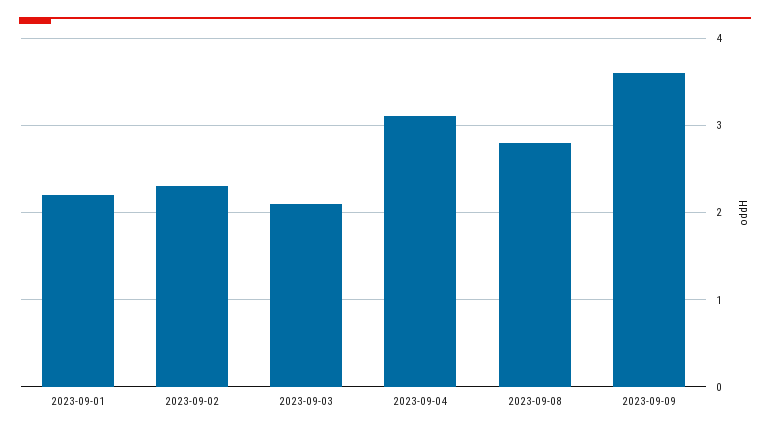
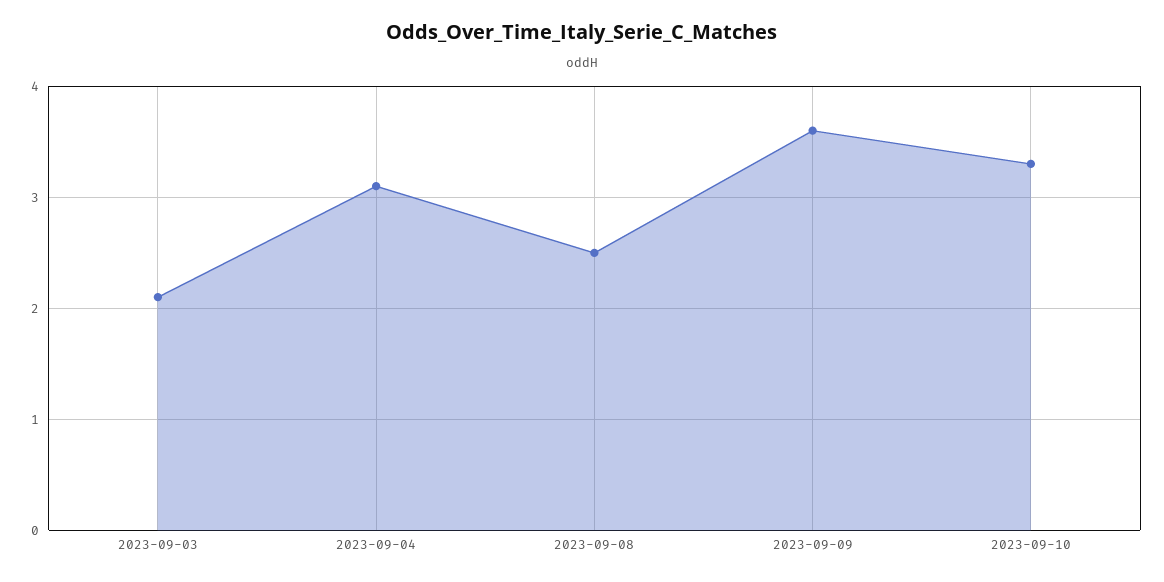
2023-09-01: 2.2 -> none
2023-09-02: 2.3 -> none
2023-09-08: 2.8 -> 2.5
2023-09-10: none -> 3.3

